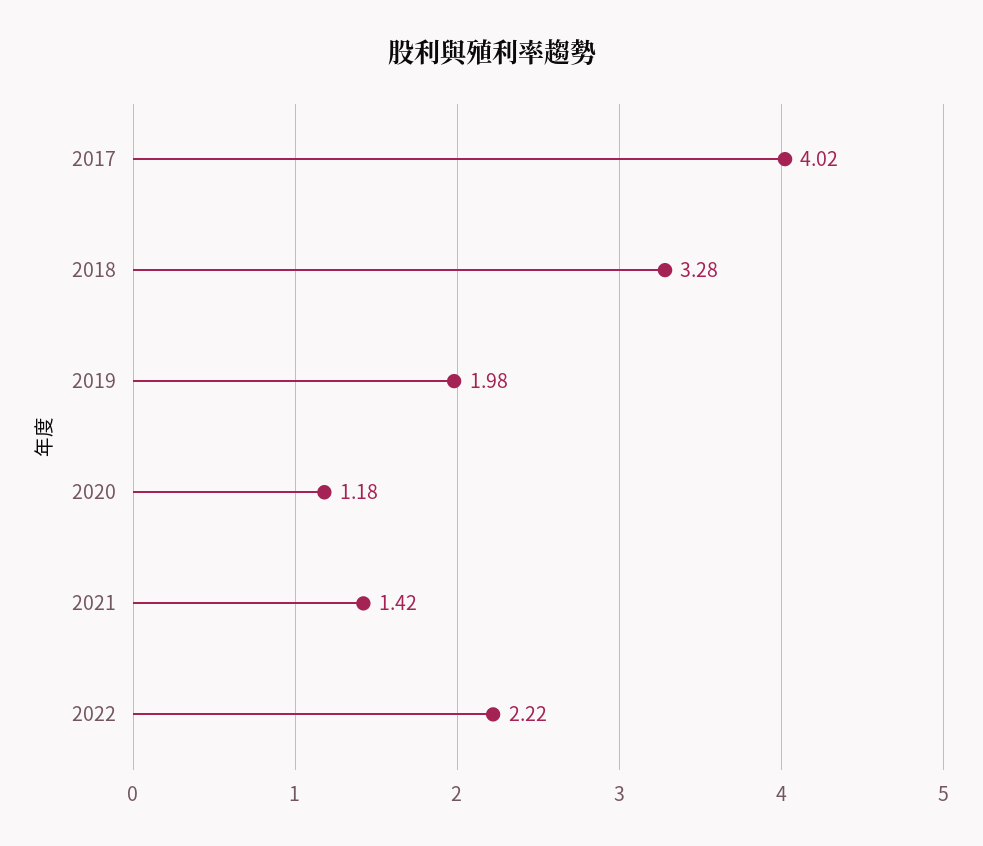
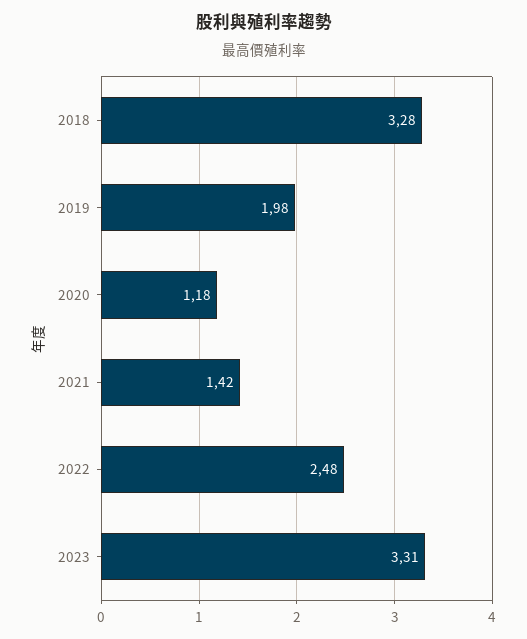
2017: 4.02 -> none
2022: 2.22 -> 2.48
2023: none -> 3.31

